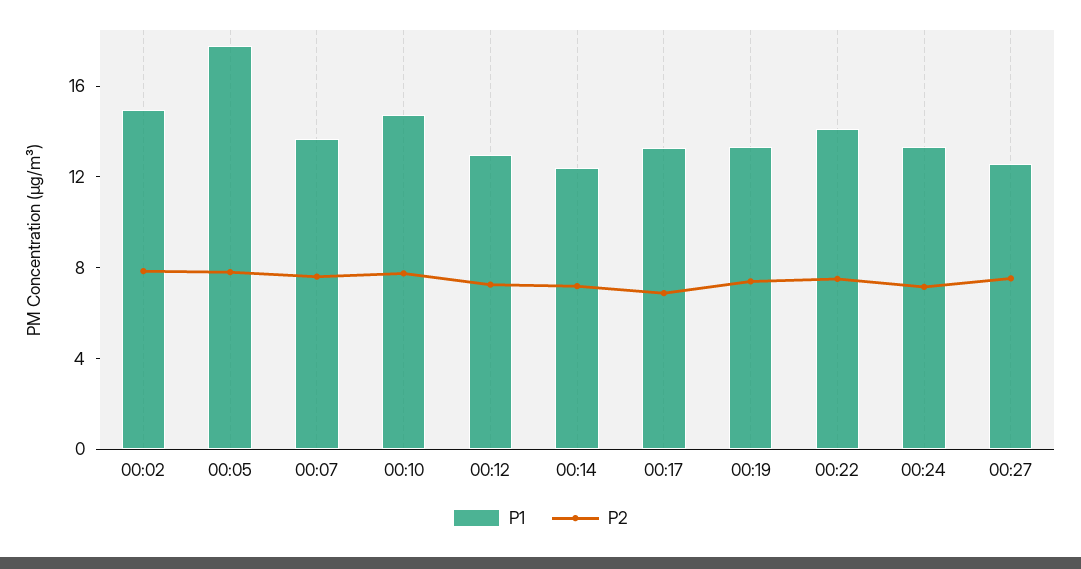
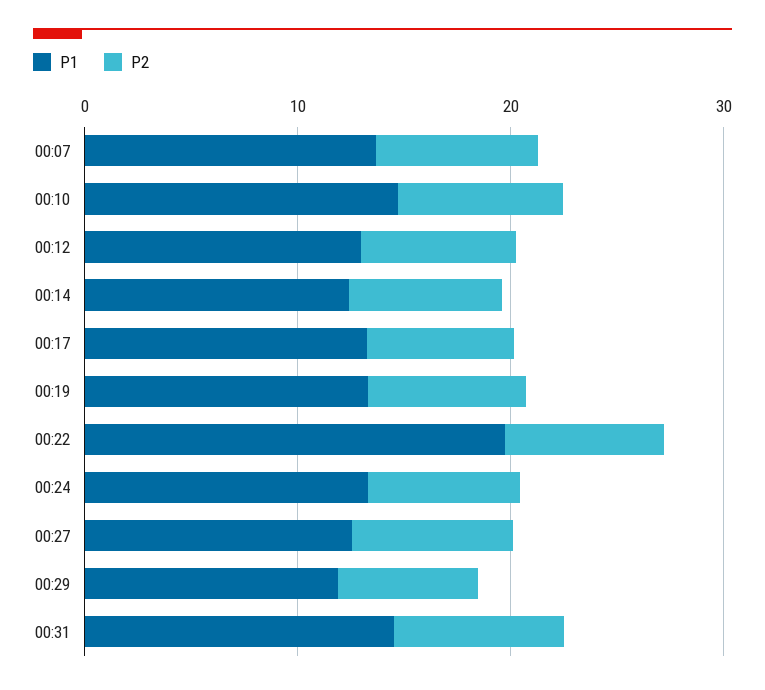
P1, 00:02: 15 -> none
P2, 00:02: 8 -> none
P1, 00:05: 18 -> none
P2, 00:05: 8 -> none
P1, 00:22: 14 -> 20
P1, 00:29: none -> 12
P2, 00:29: none -> 6
P1, 00:31: none -> 14
P2, 00:31: none -> 8

